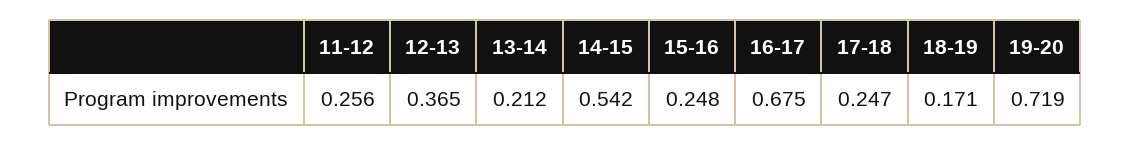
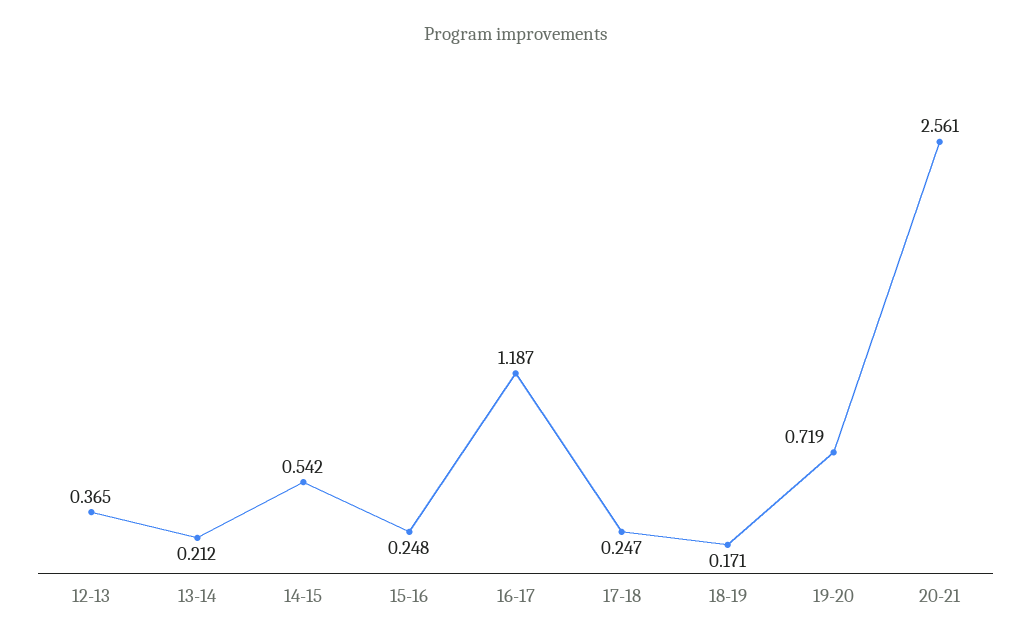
11-12: 0.256 -> none
16-17: 0.675 -> 1.187
20-21: none -> 2.561

